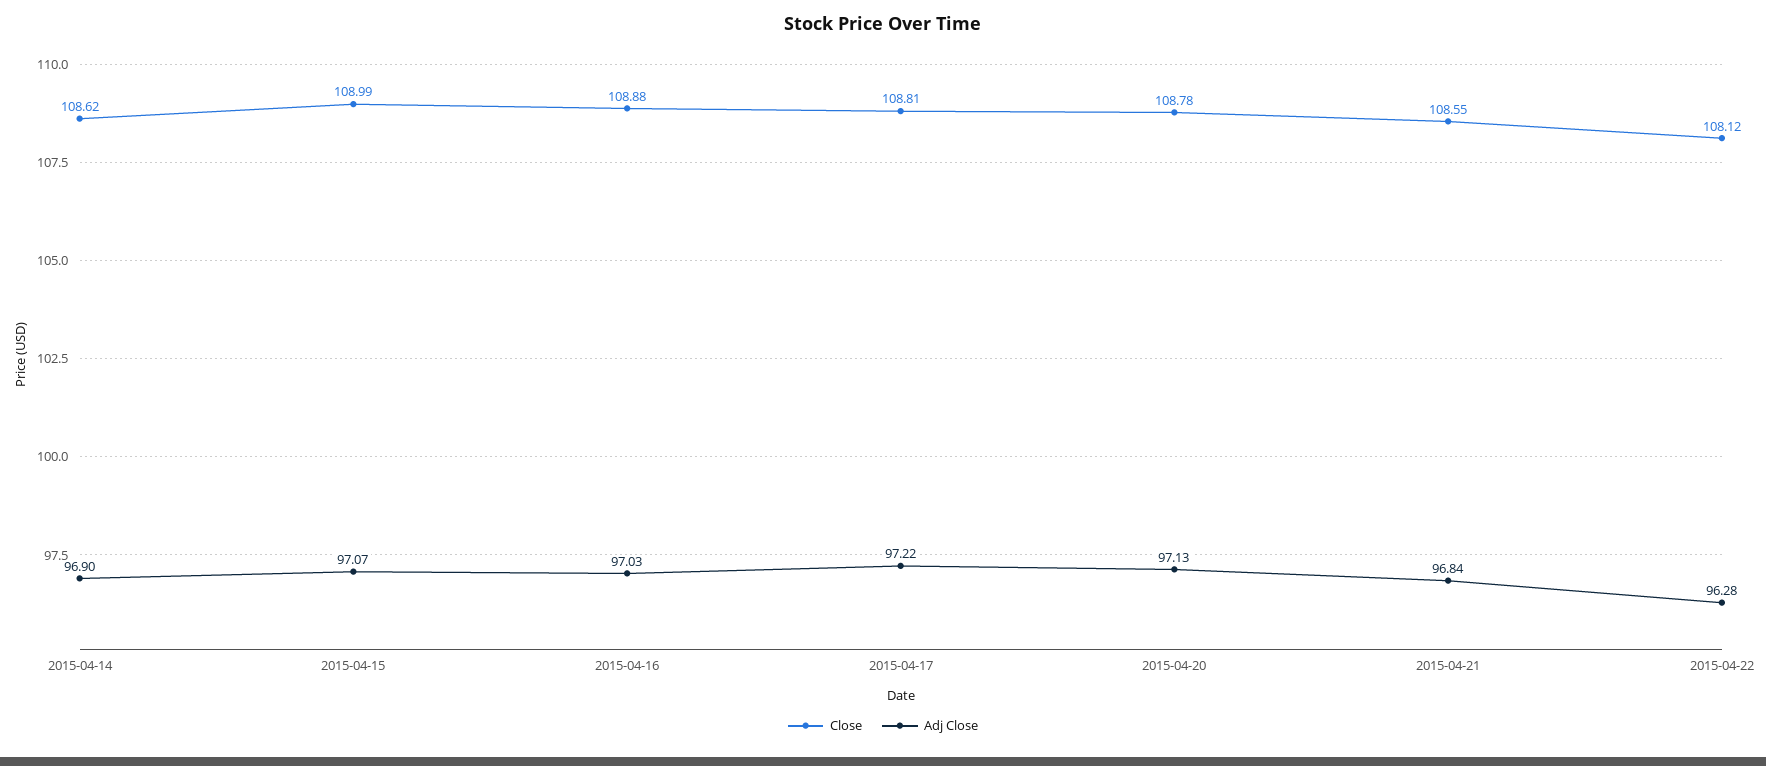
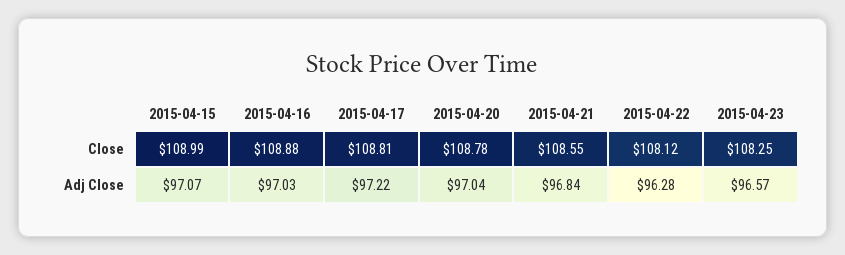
Close, 2015-04-14: 108.62 -> none
Adj Close, 2015-04-14: 96.9 -> none
Adj Close, 2015-04-20: 97.13 -> 97.04
Close, 2015-04-23: none -> 108.25
Adj Close, 2015-04-23: none -> 96.57

